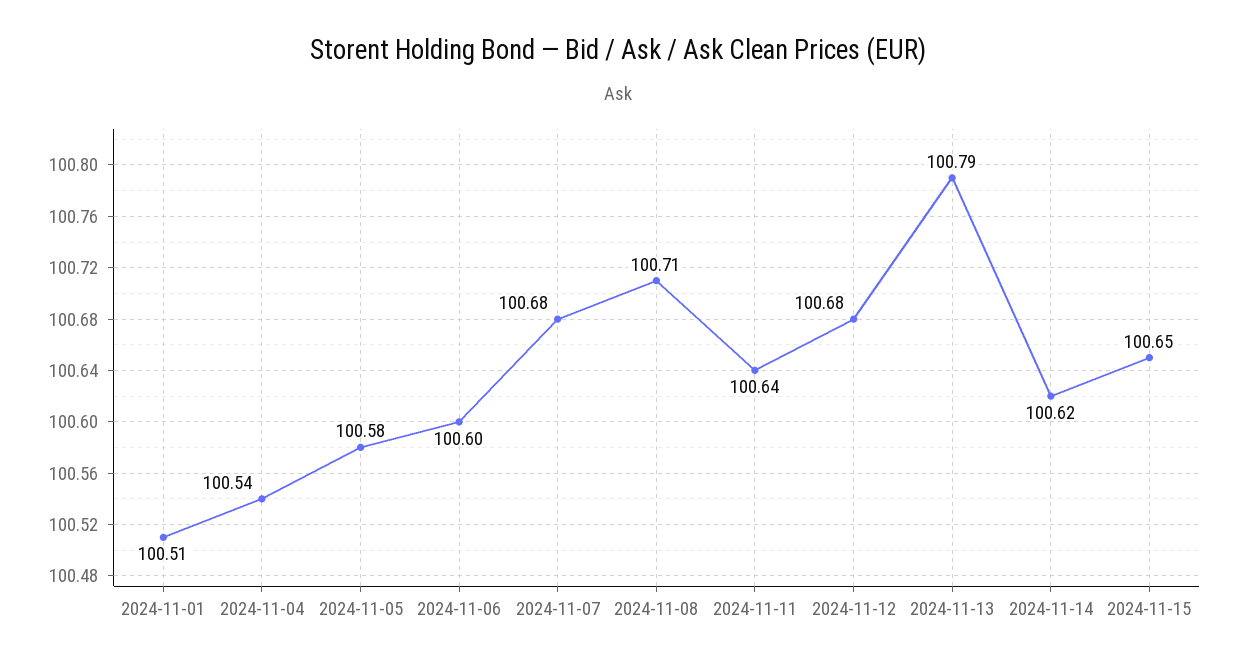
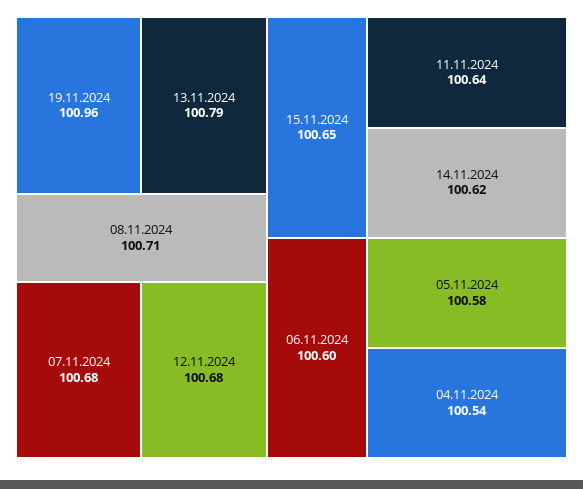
2024-11-01: 100.51 -> none
19.11.2024: none -> 100.96

